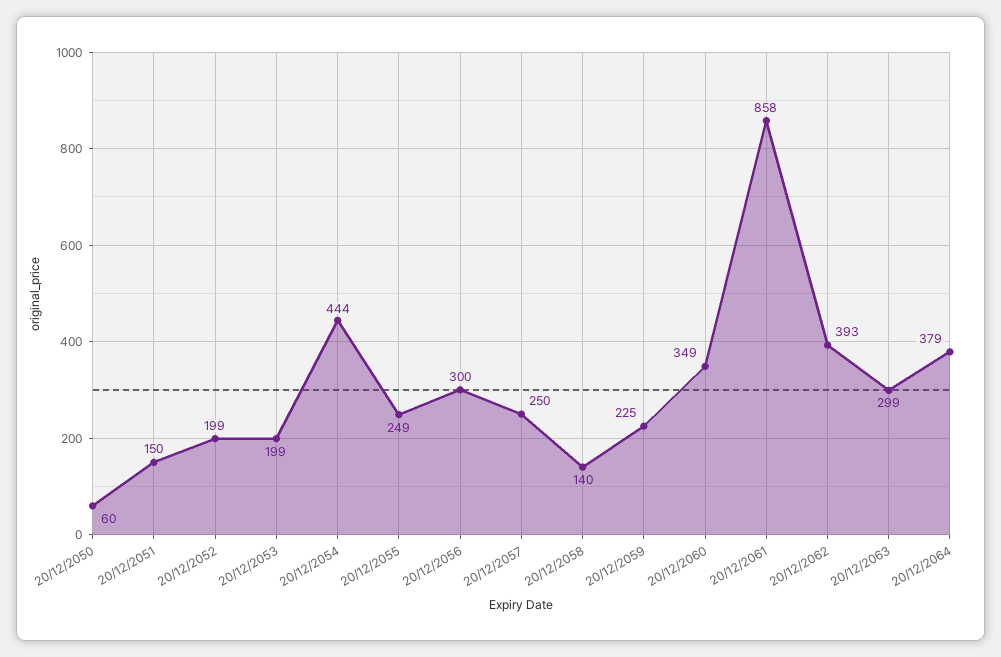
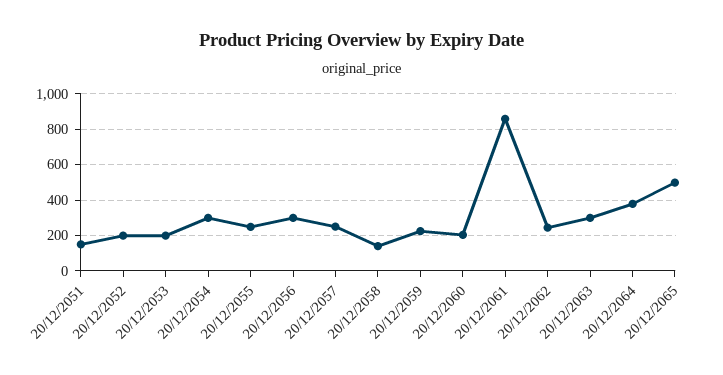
20/12/2050: 60 -> none
20/12/2054: 444 -> 300
20/12/2060: 349 -> 200
20/12/2062: 393 -> 250
20/12/2065: none -> 500

